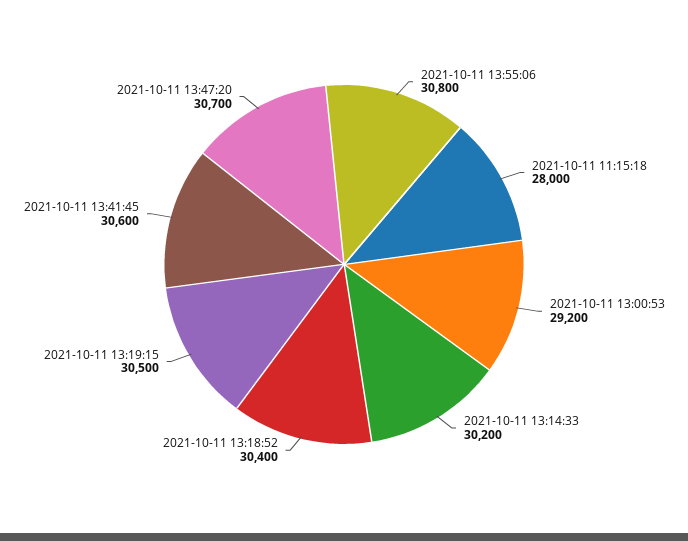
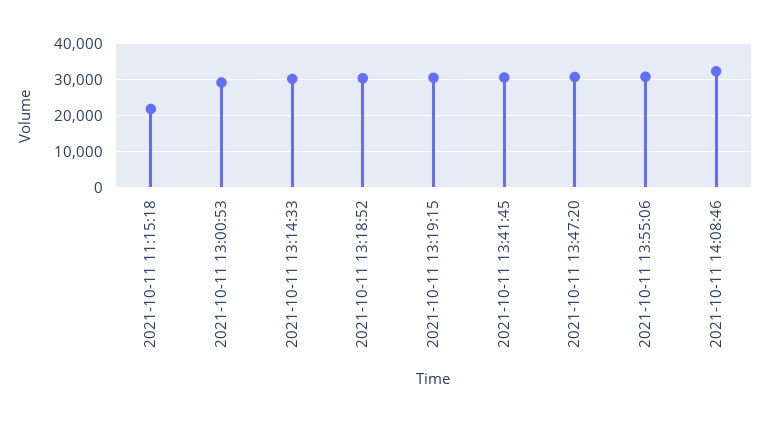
2021-10-11 11:15:18: 28000 -> 22000
2021-10-11 14:08:46: none -> 32000

